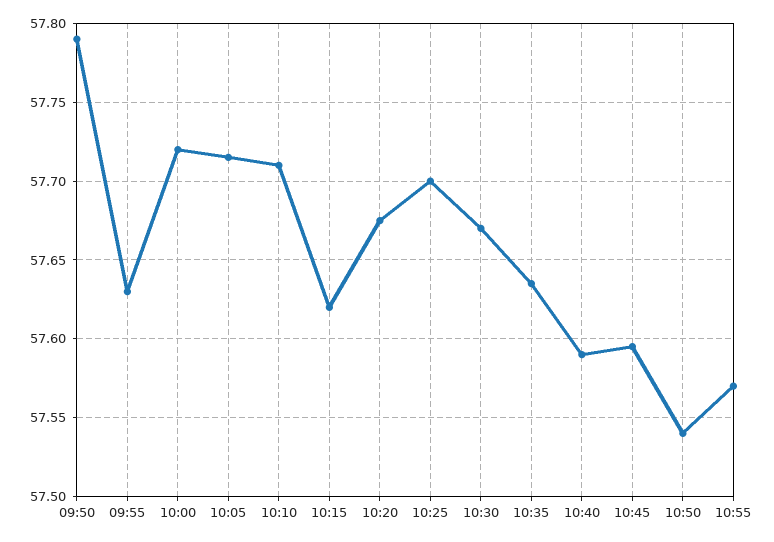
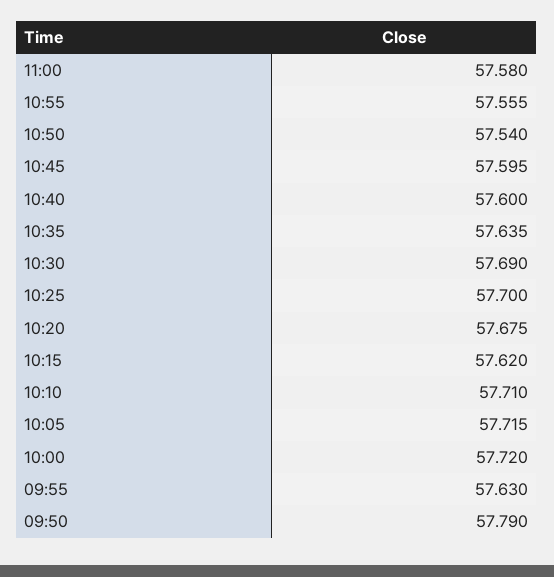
10:30: 57.67 -> 57.69
10:40: 57.59 -> 57.6
10:55: 57.57 -> 57.555
11:00: none -> 57.58

